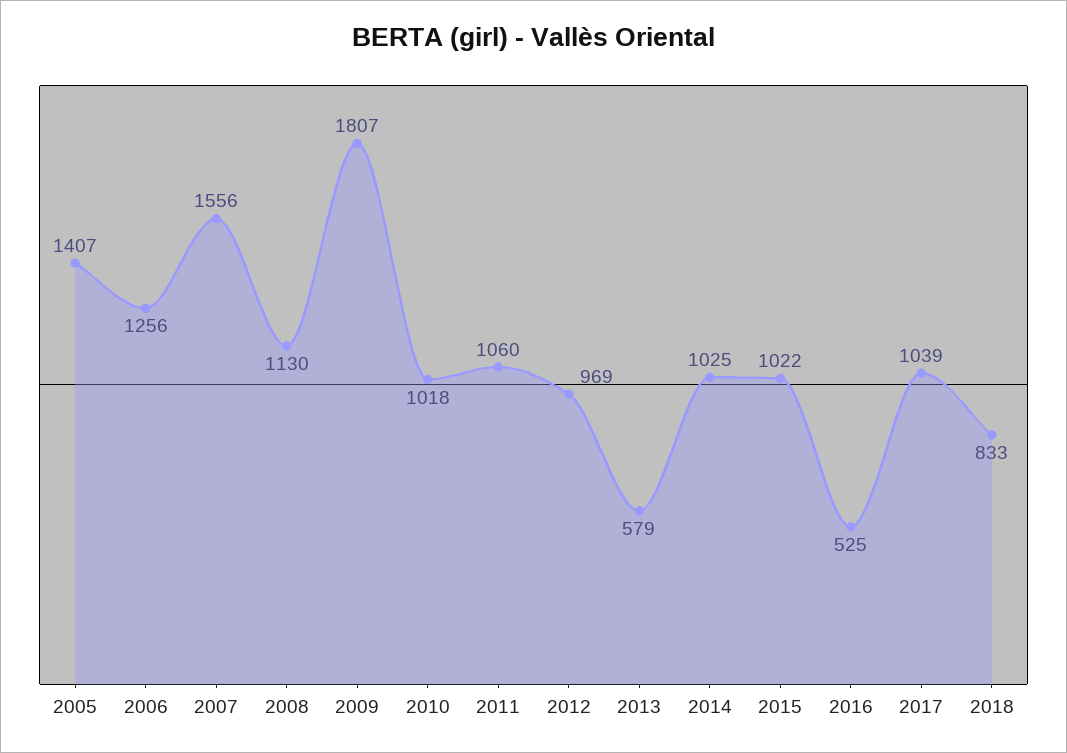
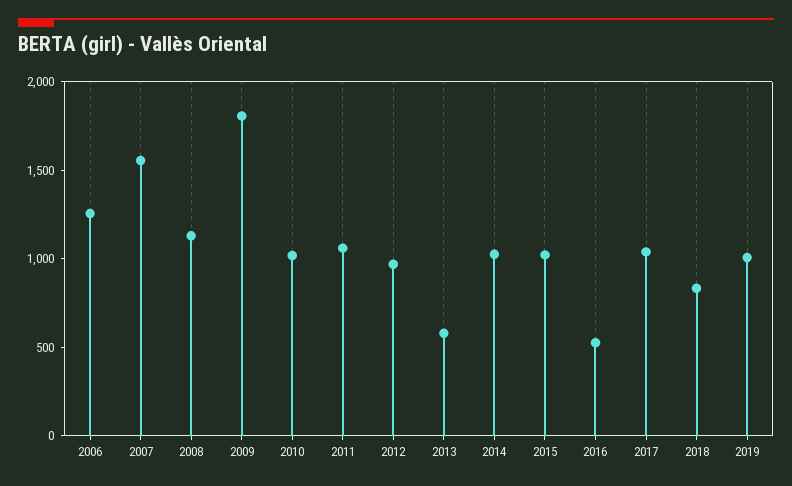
2005: 1407 -> none
2019: none -> 1000

